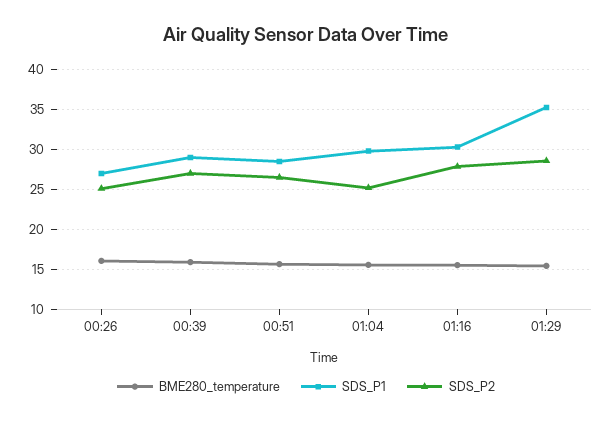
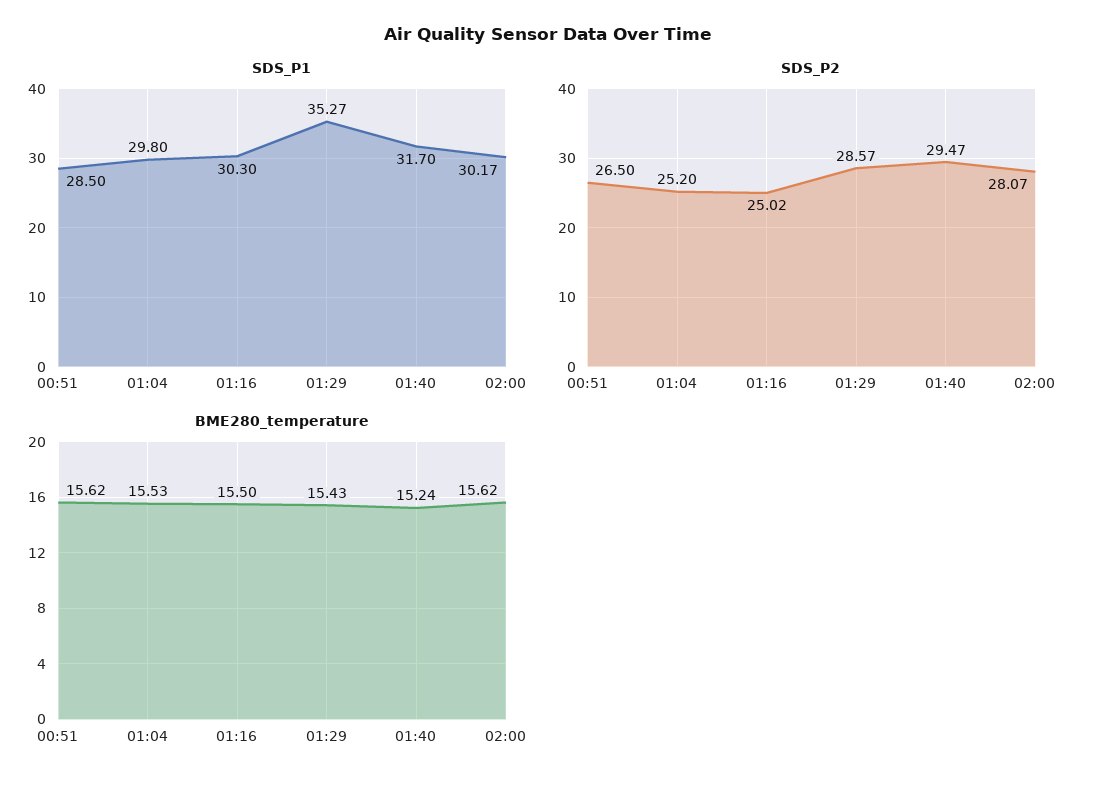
BME280_temperature, 00:26: 16 -> none
SDS_P1, 00:26: 27 -> none
SDS_P2, 00:26: 25 -> none
BME280_temperature, 00:39: 16 -> none
SDS_P1, 00:39: 29 -> none
SDS_P2, 00:39: 27 -> none
SDS_P2, 01:16: 28 -> 25.02
SDS_P1, 01:40: none -> 31.7
SDS_P1, 02:00: none -> 30.17
SDS_P2, 01:40: none -> 29.47
SDS_P2, 02:00: none -> 28.07
BME280_temperature, 01:40: none -> 15.24
BME280_temperature, 02:00: none -> 15.62

